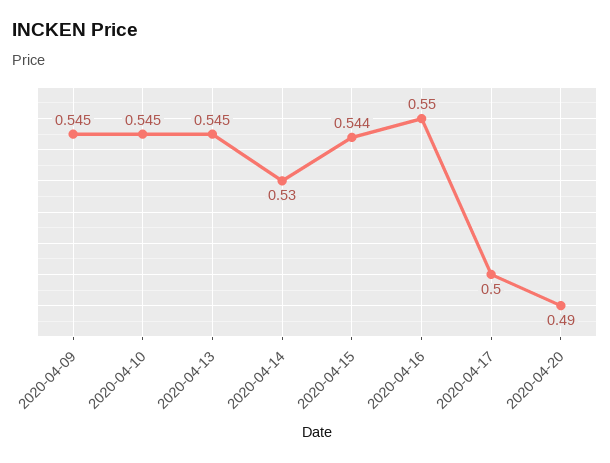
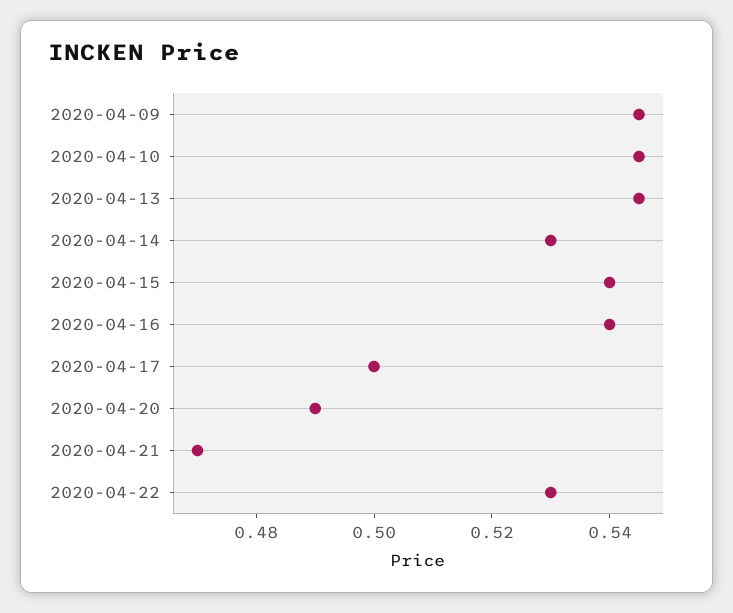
2020-04-15: 0.544 -> 0.54
2020-04-16: 0.55 -> 0.54
2020-04-21: none -> 0.47
2020-04-22: none -> 0.53

